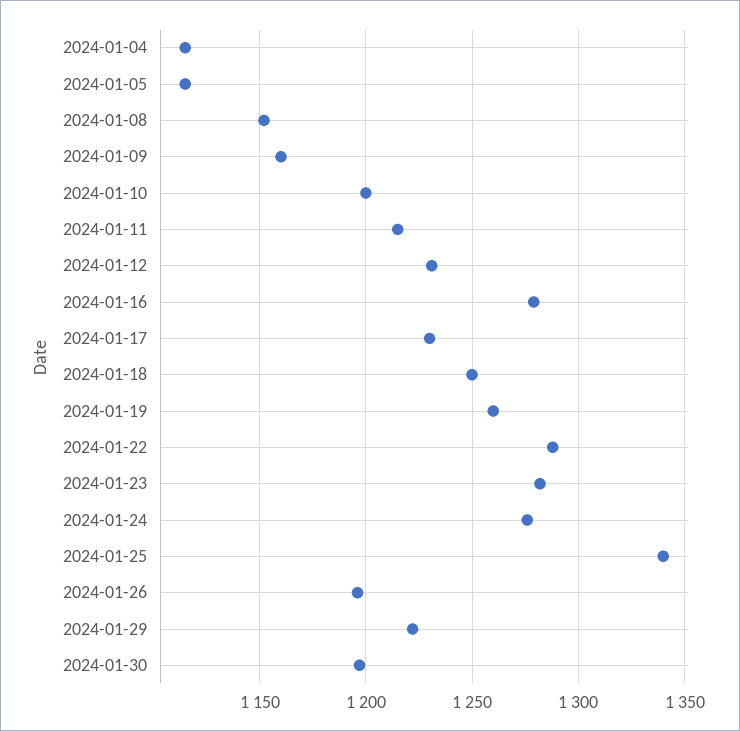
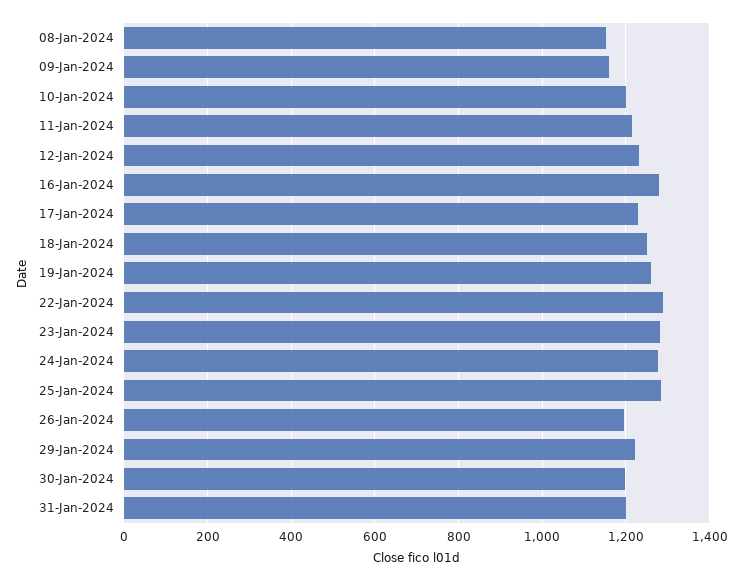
2024-01-04: 1115 -> none
2024-01-05: 1115 -> none
2024-01-25: 1340 -> 1280
31-Jan-2024: none -> 1200

